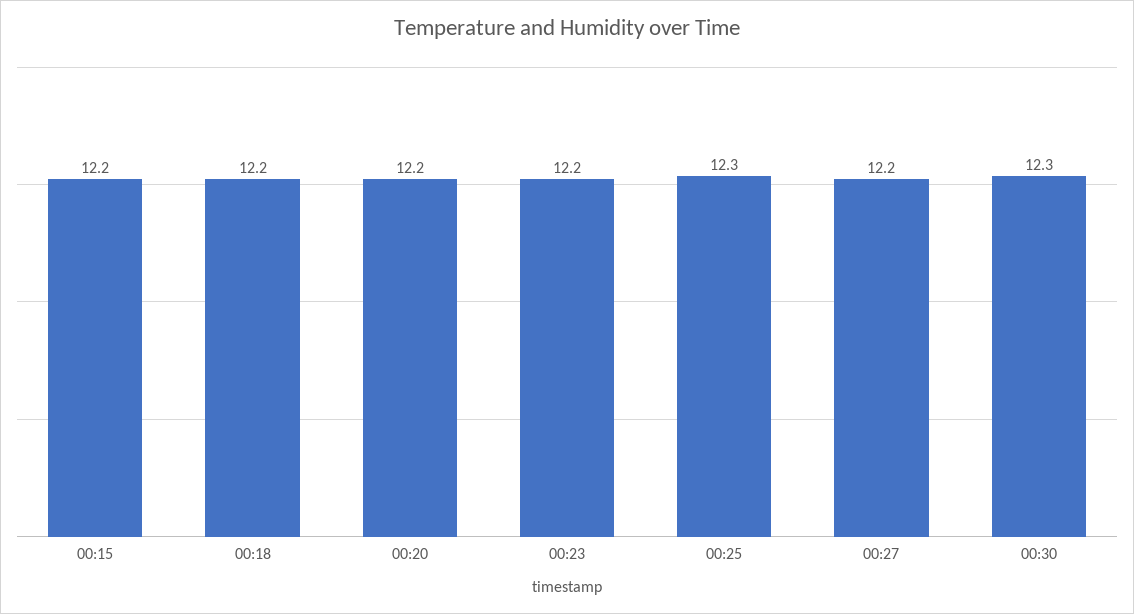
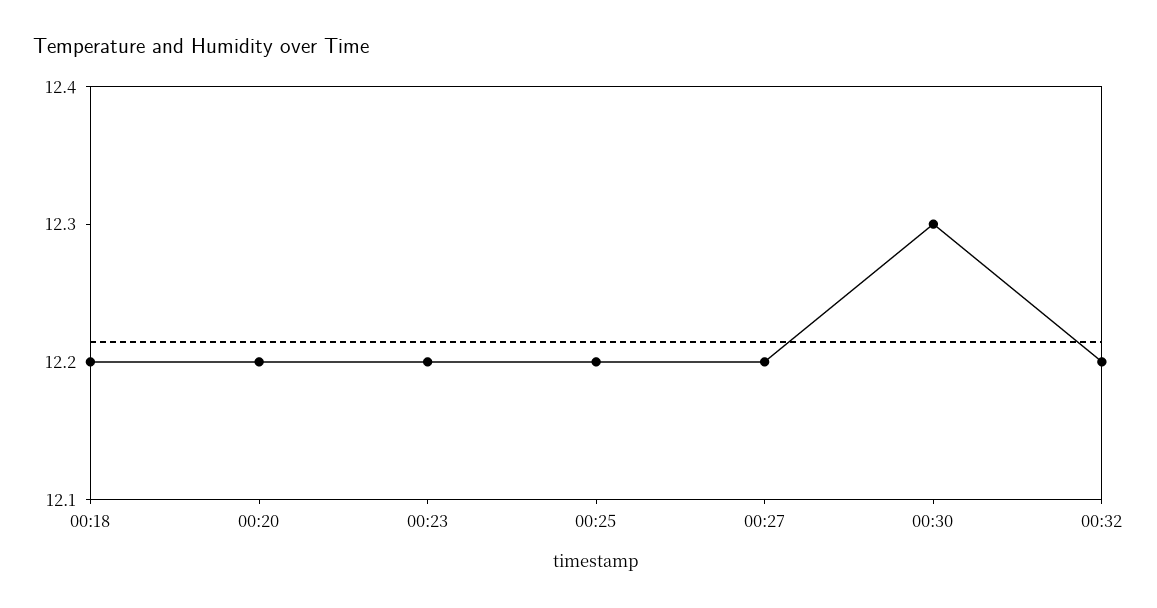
00:15: 12.2 -> none
00:25: 12.3 -> 12.2
00:32: none -> 12.2

